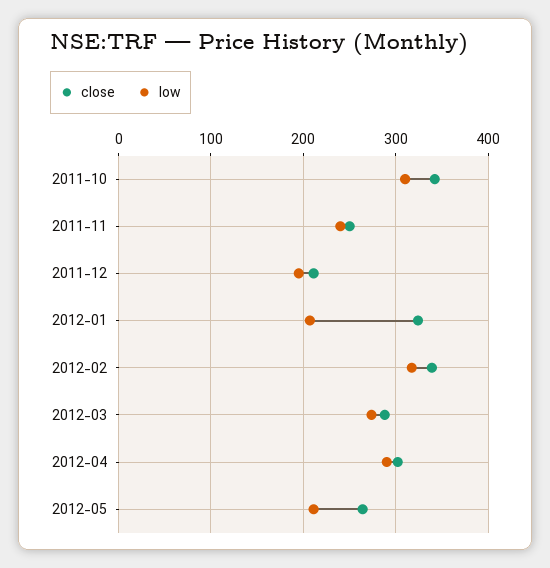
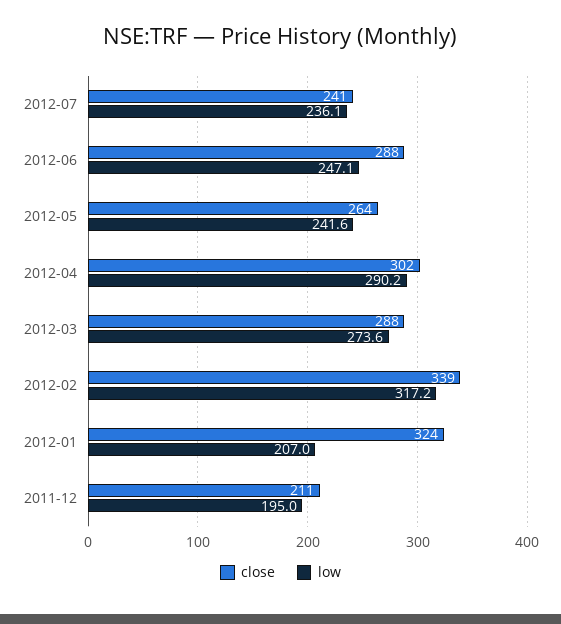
close, 2011-10: 340 -> none
low, 2011-10: 310 -> none
close, 2011-11: 250 -> none
low, 2011-11: 240 -> none
low, 2012-05: 210 -> 241.6
close, 2012-07: none -> 241
low, 2012-07: none -> 236.1
close, 2012-06: none -> 288
low, 2012-06: none -> 247.1

